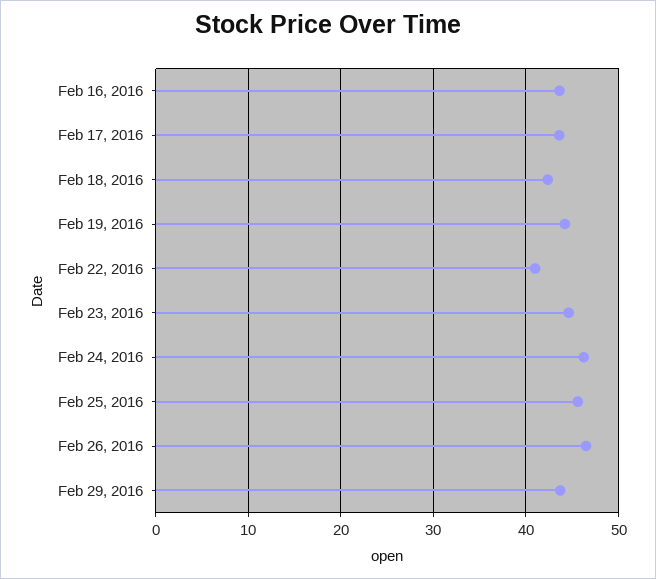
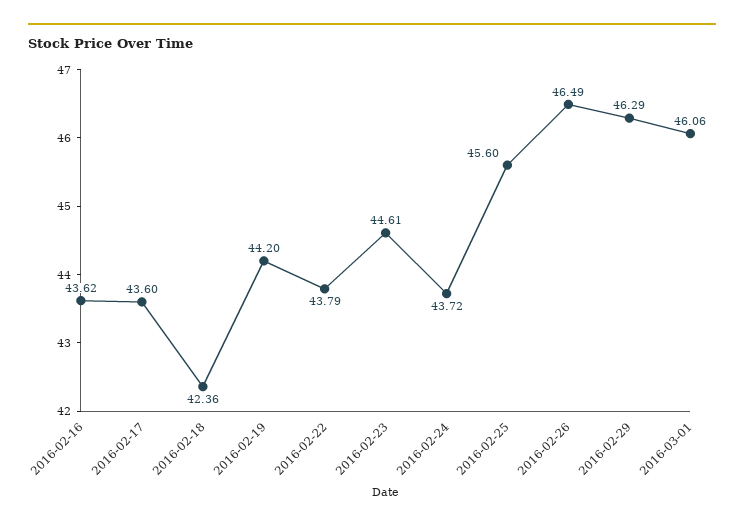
Feb 22, 2016: 41 -> 43.79
Feb 24, 2016: 46 -> 43.72
Feb 29, 2016: 44 -> 46.29
2016-03-01: none -> 46.06

